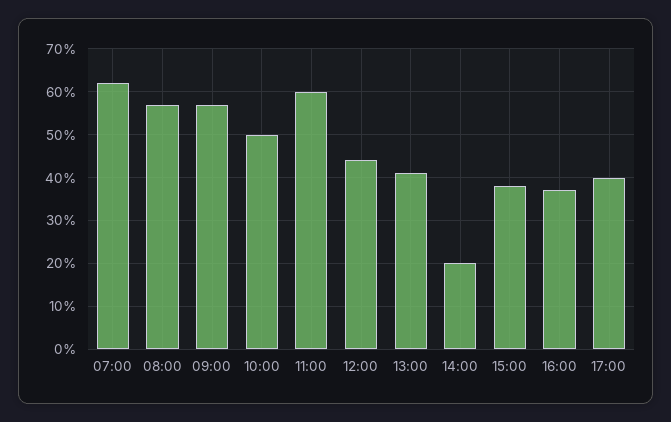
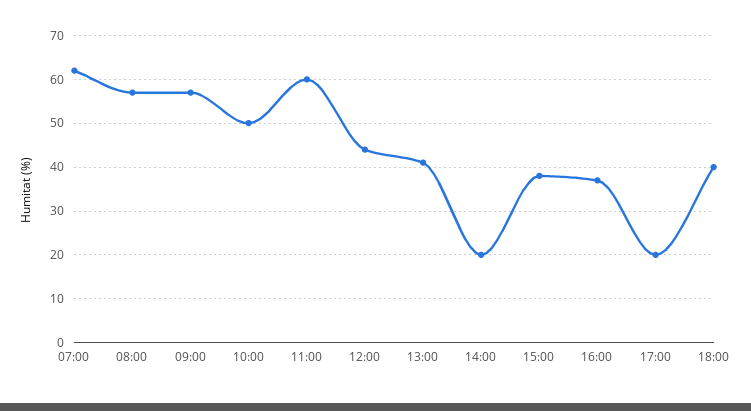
17:00: 40 -> 20
18:00: none -> 40

